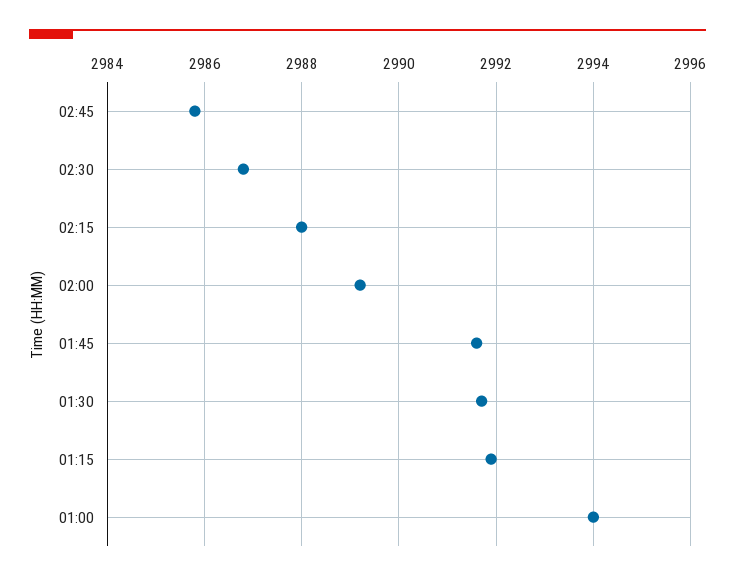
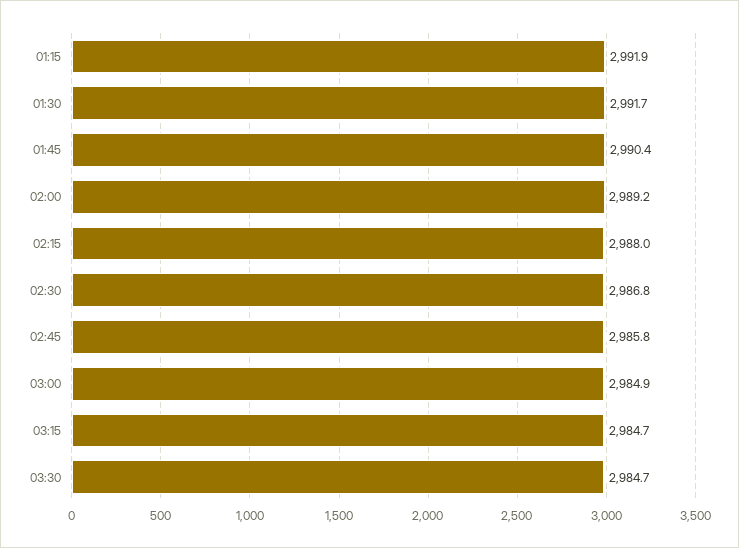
01:45: 2991.5 -> 2990.4
01:00: 2994 -> none
03:00: none -> 2984.9
03:15: none -> 2984.7
03:30: none -> 2984.7

